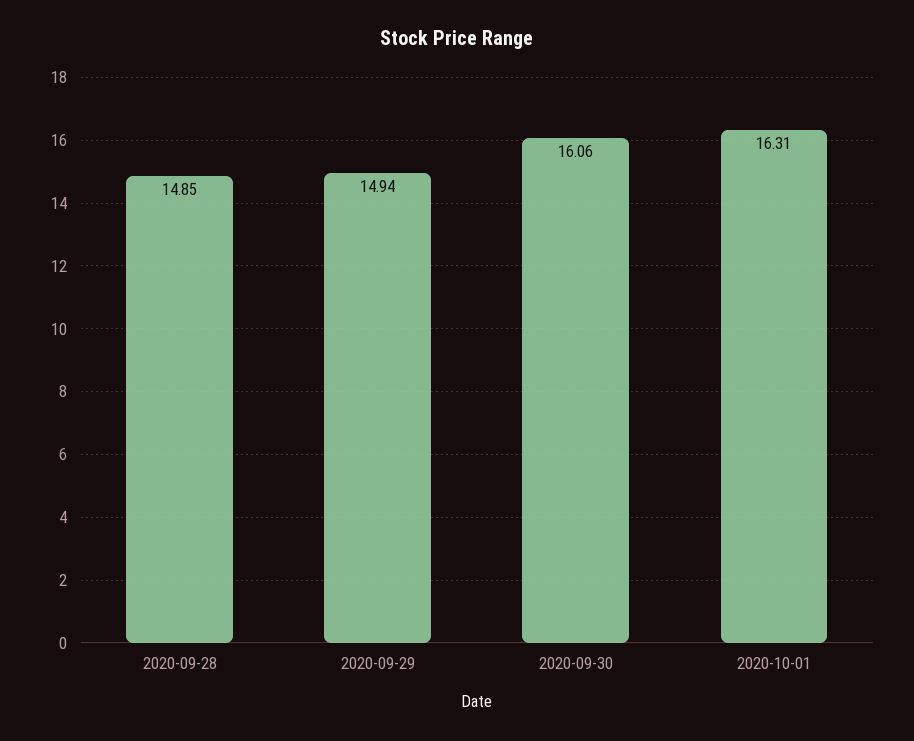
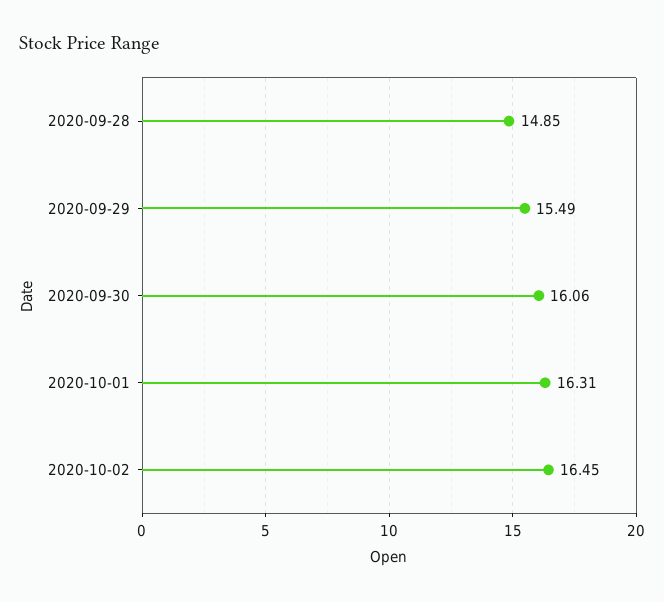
2020-09-29: 14.94 -> 15.49
2020-10-02: none -> 16.45

